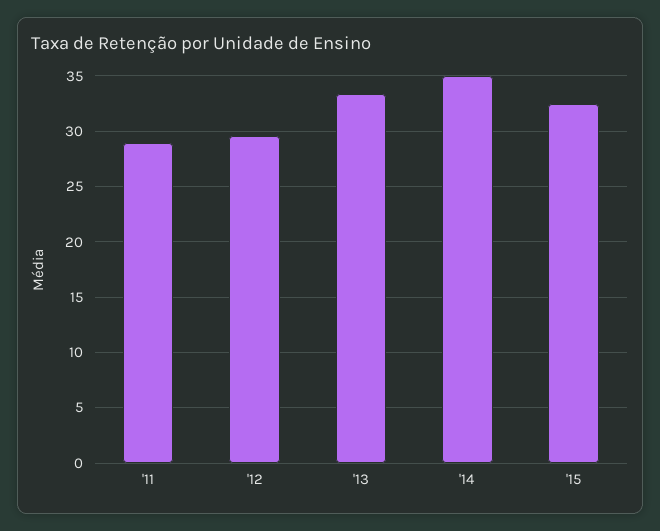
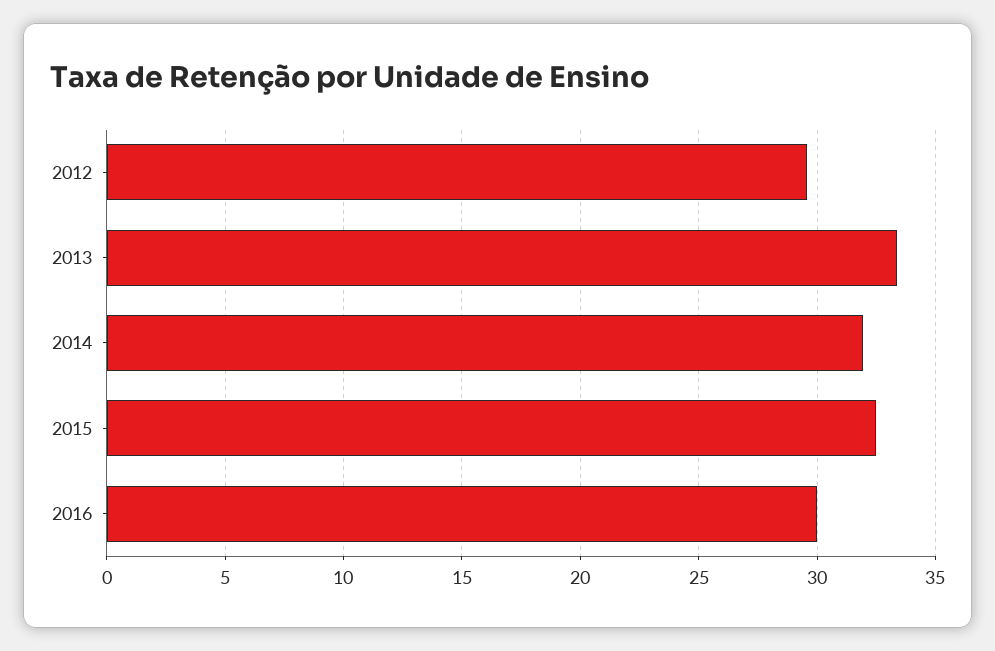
'11: 29 -> none
'14: 35 -> 32
2016: none -> 30

